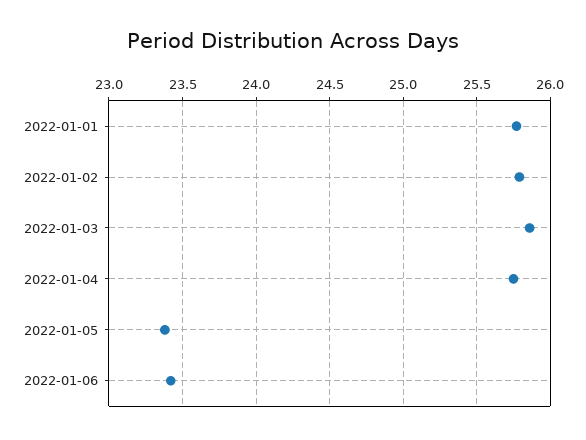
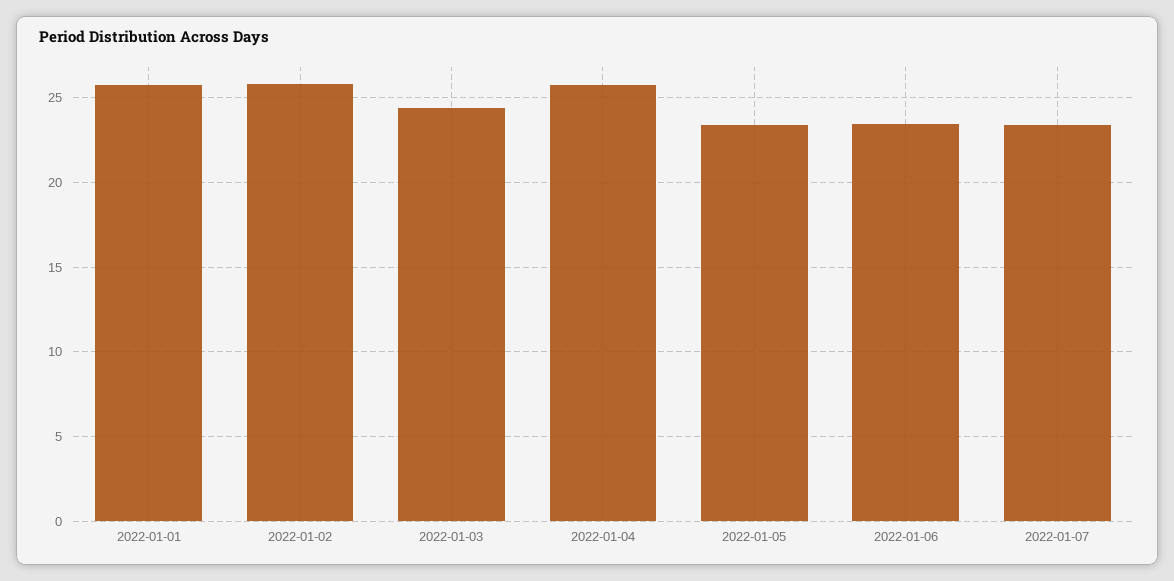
2022-01-03: 25.85 -> 24.5
2022-01-07: none -> 23.5

